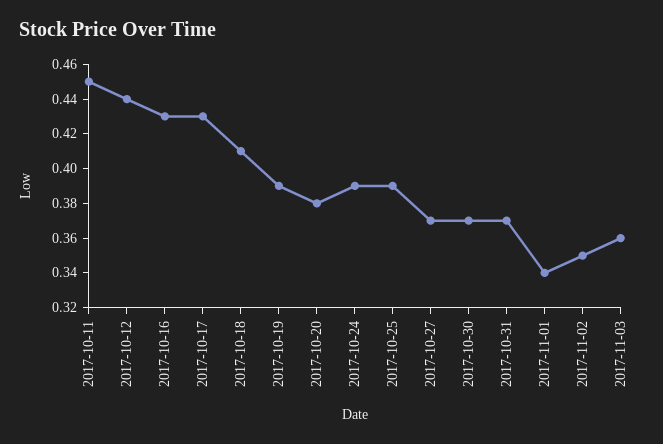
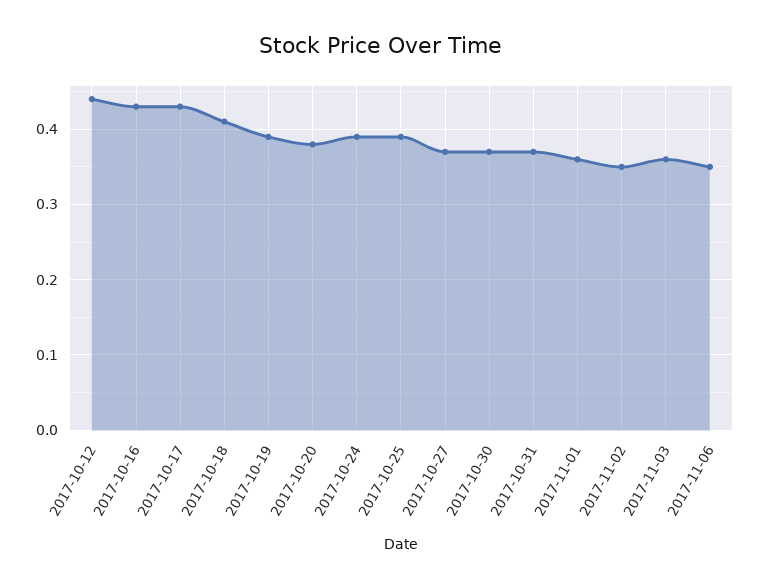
2017-10-11: 0.45 -> none
2017-11-01: 0.34 -> 0.36
2017-11-06: none -> 0.35

